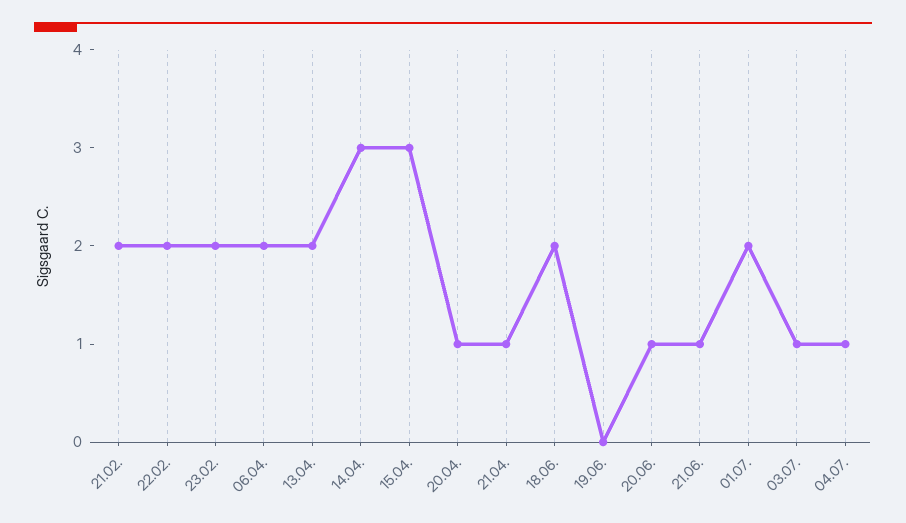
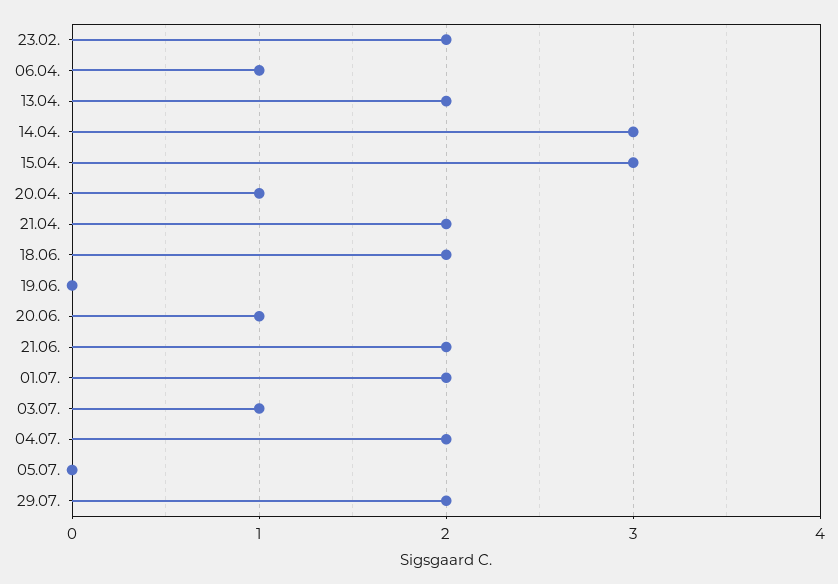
21.02.: 2 -> none
22.02.: 2 -> none
06.04.: 2 -> 1
21.04.: 1 -> 2
21.06.: 1 -> 2
04.07.: 1 -> 2
05.07.: none -> 0
29.07.: none -> 2

